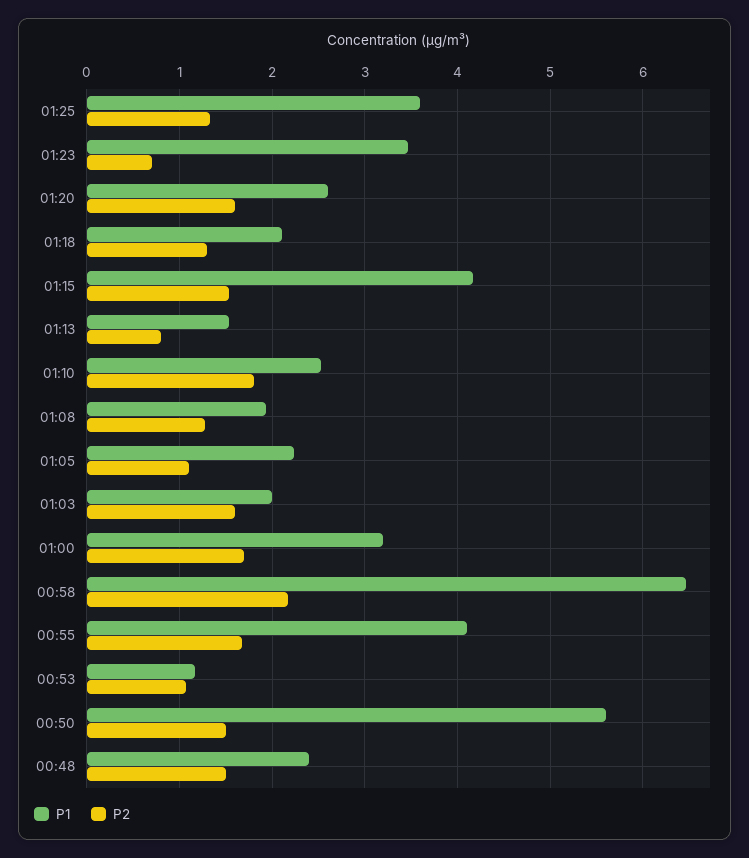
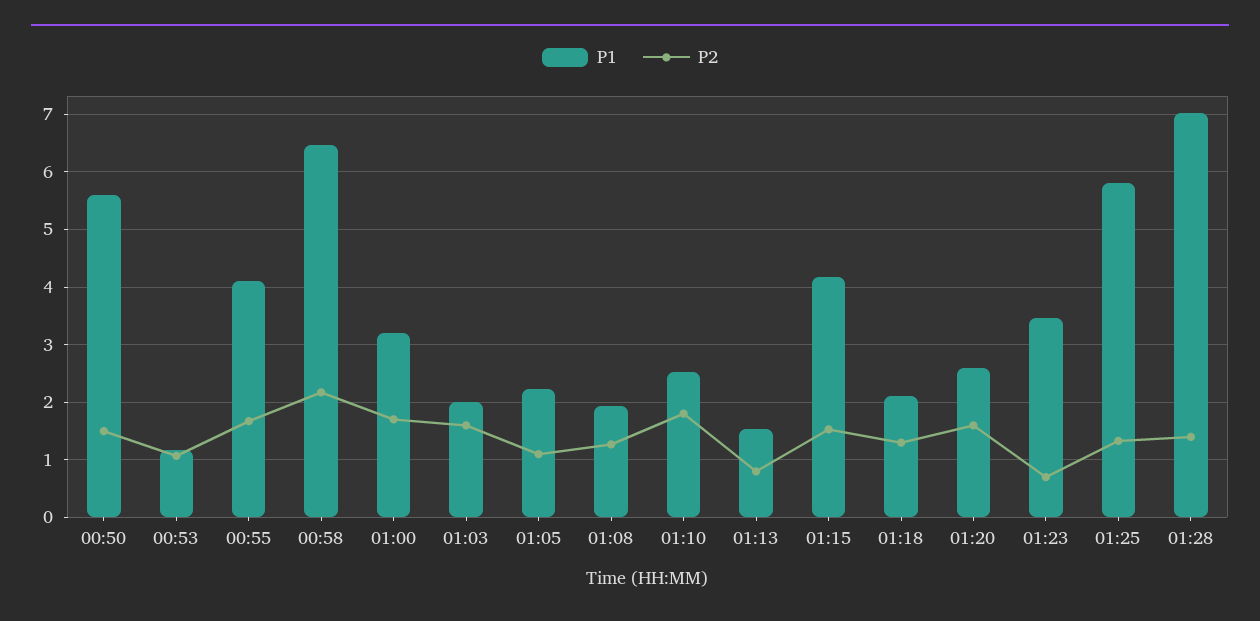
P1, 01:25: 3.6 -> 5.8
P1, 00:48: 2.4 -> none
P2, 00:48: 1.5 -> none
P1, 01:28: none -> 7
P2, 01:28: none -> 1.4

